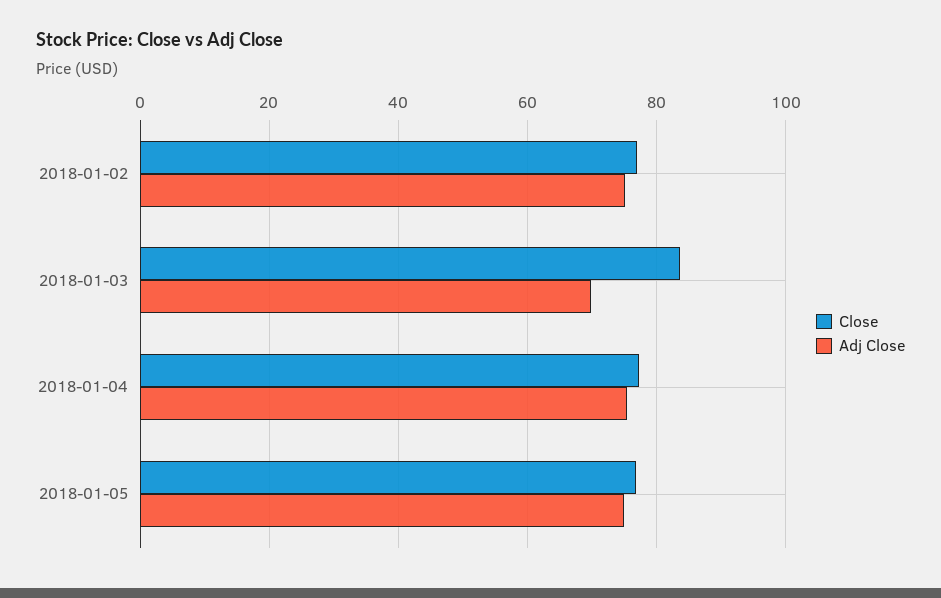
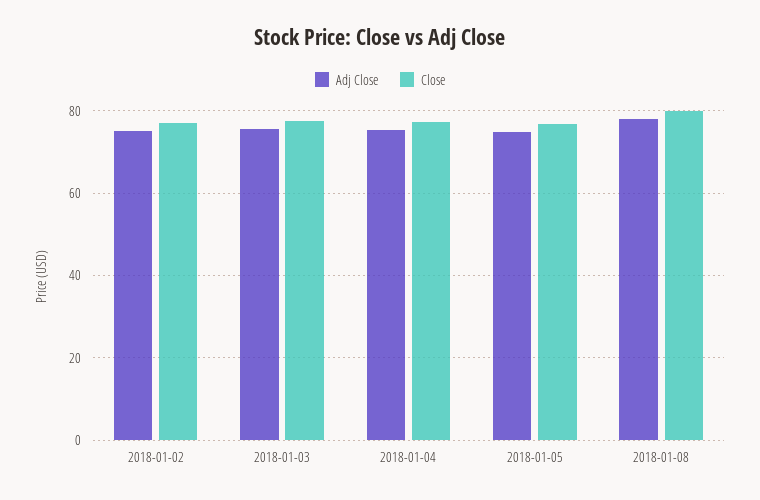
Close, 2018-01-03: 84 -> 78
Adj Close, 2018-01-03: 70 -> 76
Adj Close, 2018-01-08: none -> 78
Close, 2018-01-08: none -> 80

